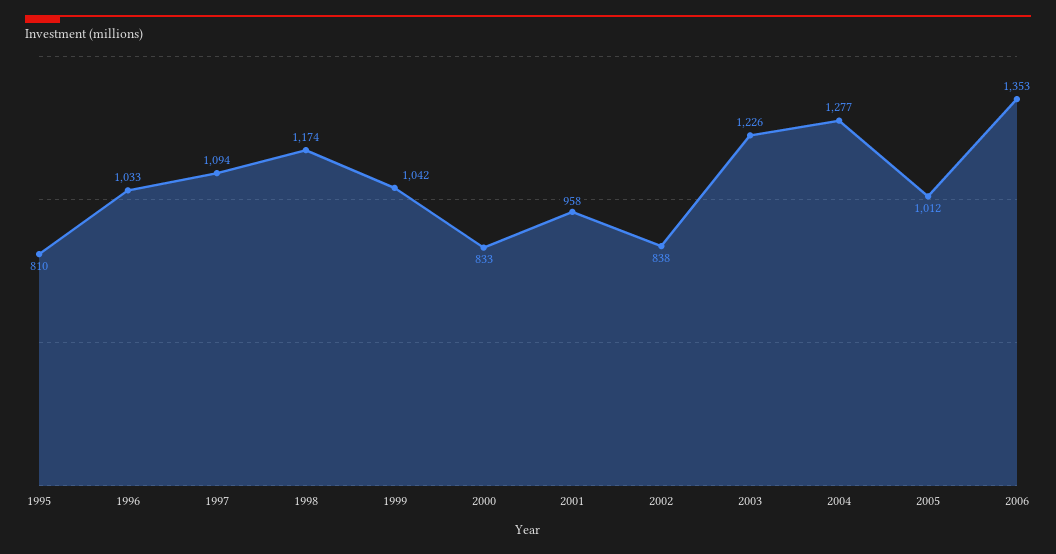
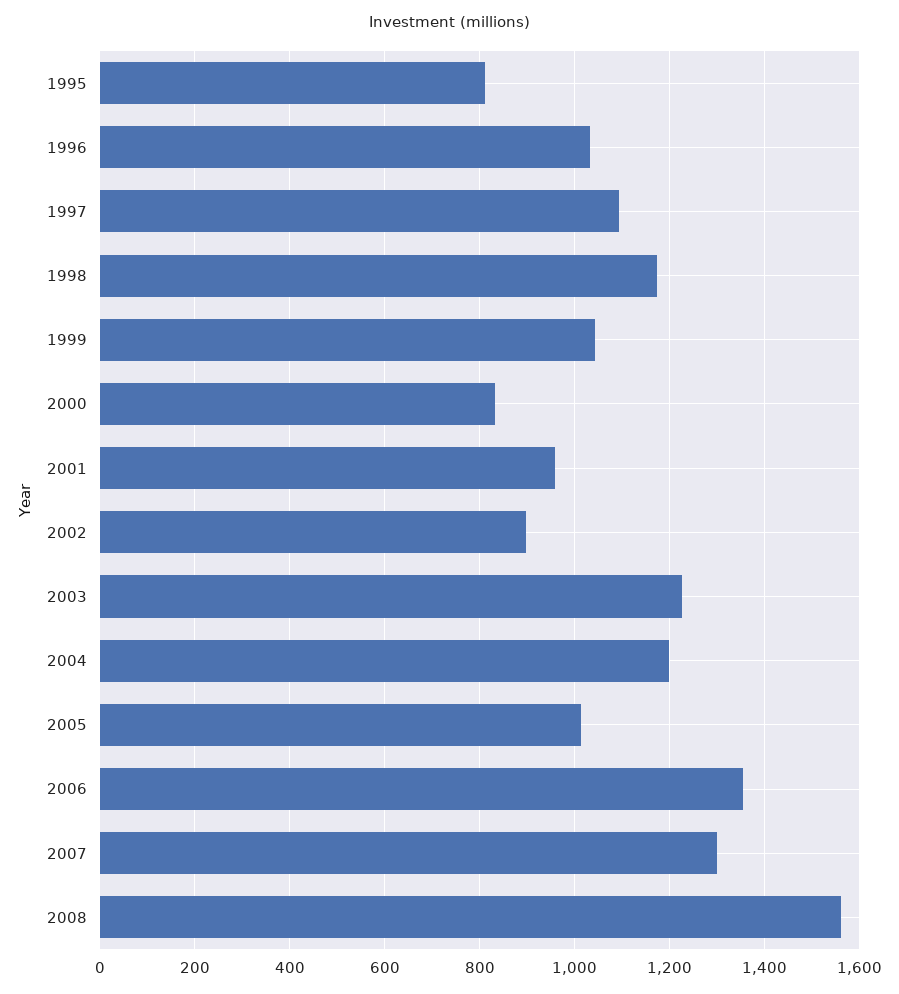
2002: 838 -> 900
2004: 1277 -> 1200
2007: none -> 1300
2008: none -> 1560

